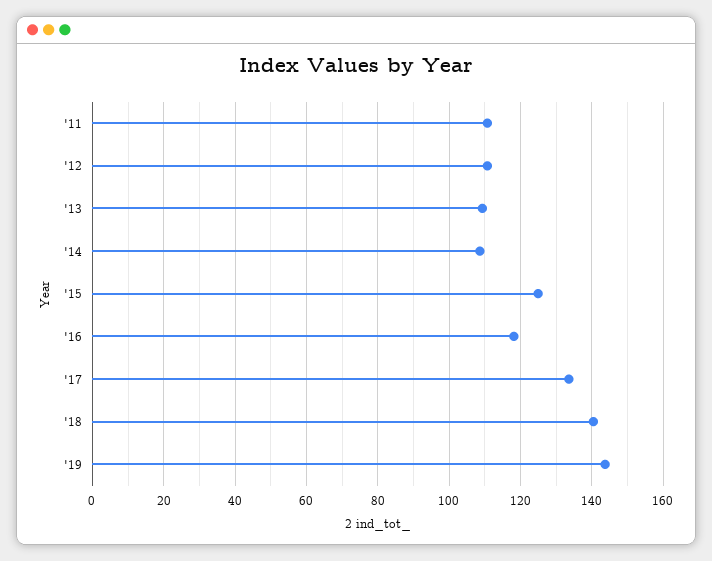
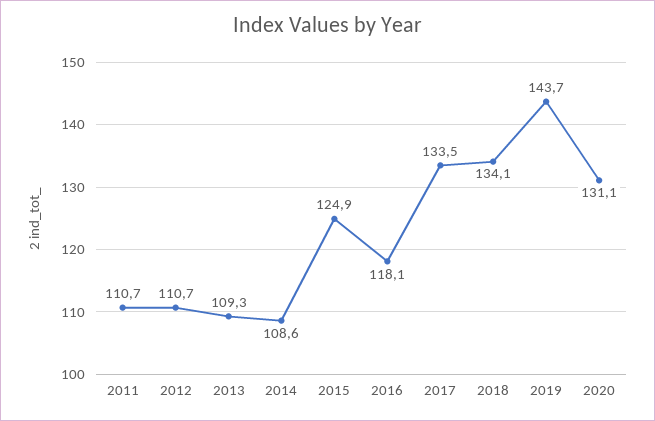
'18: 140 -> 134.1
2020: none -> 131.1

